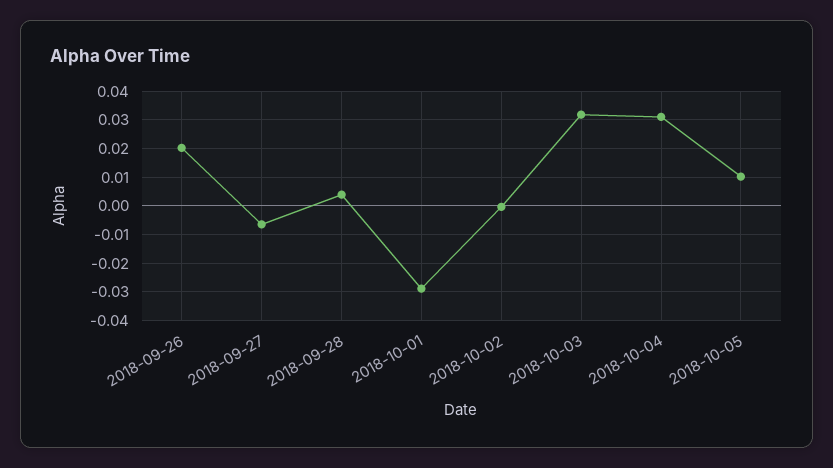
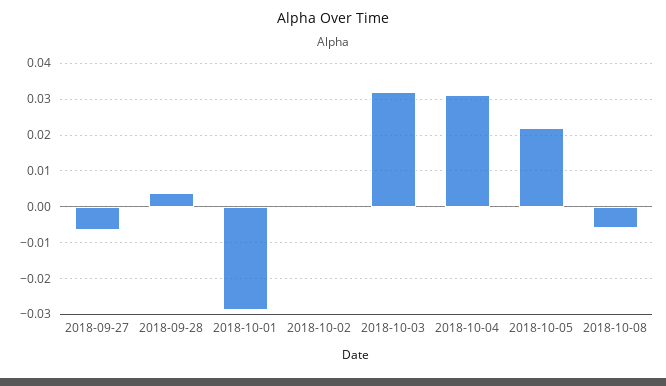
2018-09-26: 0.02 -> none
2018-10-05: 0.01 -> 0.022
2018-10-08: none -> -0.006

